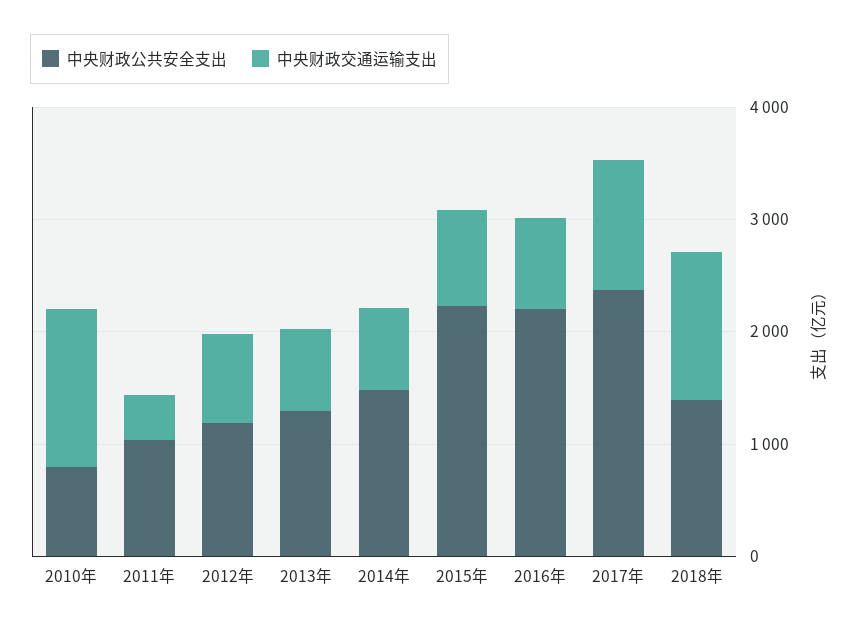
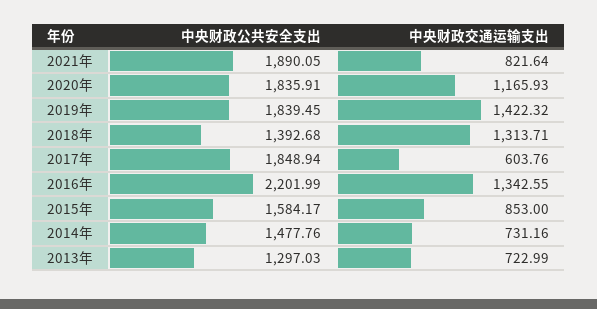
中央财政公共安全支出, 2010年: 800 -> none
中央财政交通运输支出, 2010年: 1400 -> none
中央财政公共安全支出, 2011年: 1000 -> none
中央财政交通运输支出, 2011年: 400 -> none
中央财政公共安全支出, 2012年: 1200 -> none
中央财政交通运输支出, 2012年: 800 -> none
中央财政公共安全支出, 2015年: 2200 -> 1584.17
中央财政交通运输支出, 2016年: 800 -> 1342.55
中央财政公共安全支出, 2017年: 2400 -> 1848.94
中央财政交通运输支出, 2017年: 1200 -> 603.76
中央财政公共安全支出, 2021年: none -> 1890.05
中央财政交通运输支出, 2021年: none -> 821.64
中央财政公共安全支出, 2020年: none -> 1835.91
中央财政交通运输支出, 2020年: none -> 1165.93
中央财政公共安全支出, 2019年: none -> 1839.45
中央财政交通运输支出, 2019年: none -> 1422.32

